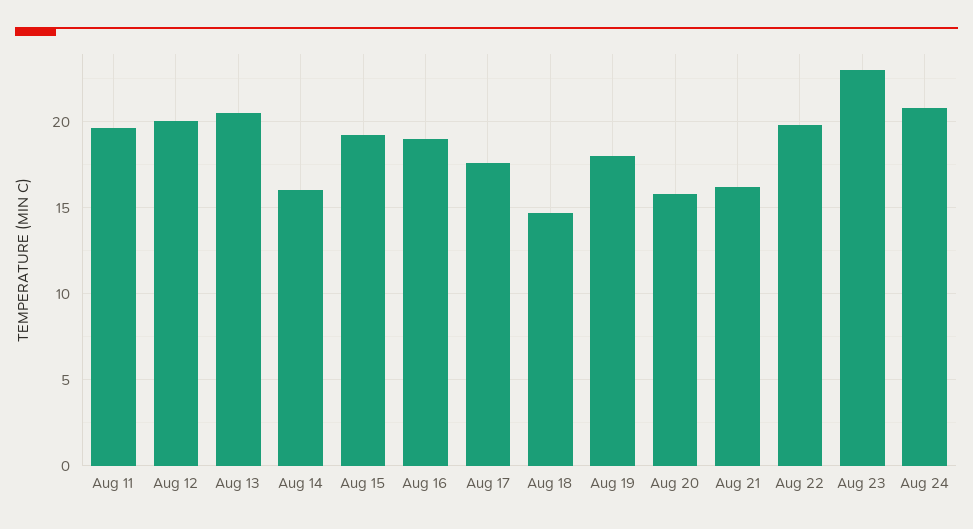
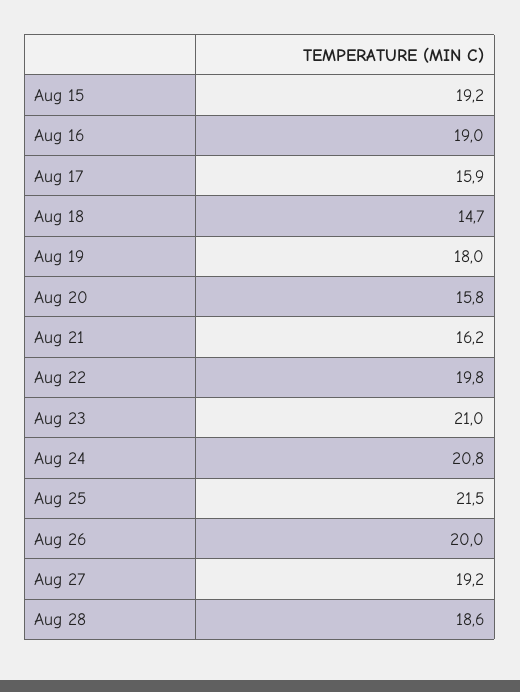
Aug 11: 19.5 -> none
Aug 12: 20 -> none
Aug 13: 20.5 -> none
Aug 14: 16 -> none
Aug 17: 17.5 -> 15.9
Aug 23: 23 -> 21
Aug 25: none -> 21.5
Aug 26: none -> 20
Aug 27: none -> 19.2
Aug 28: none -> 18.6

